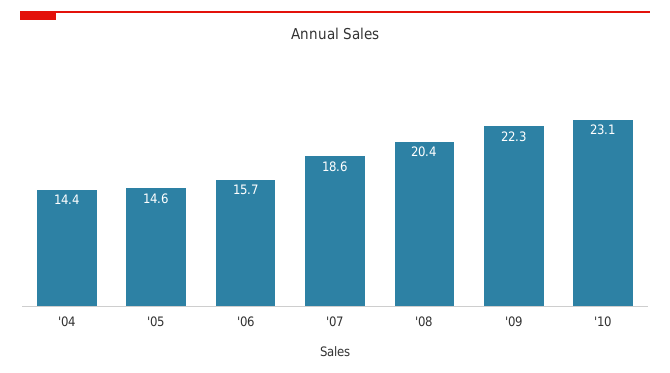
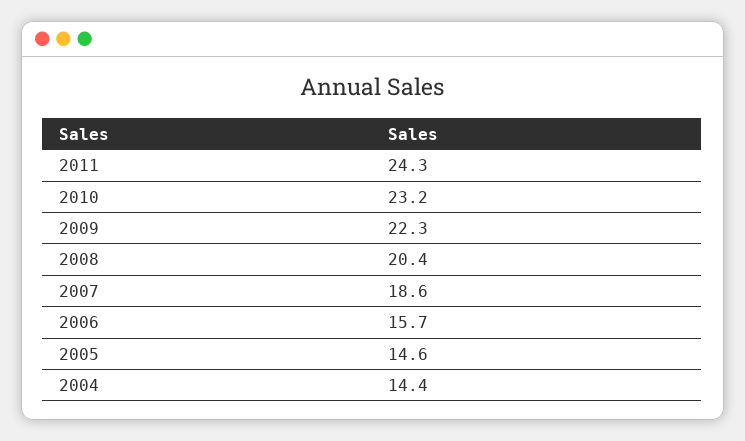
'10: 23.1 -> 23.2
2011: none -> 24.3

